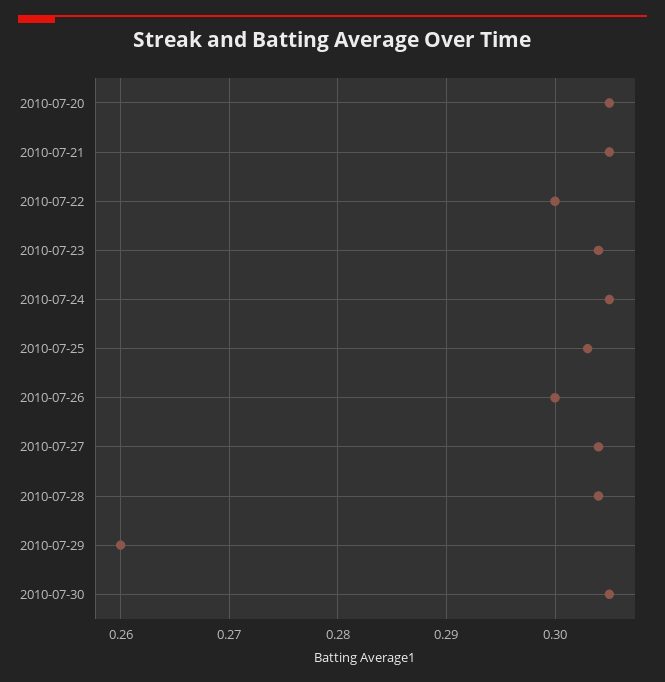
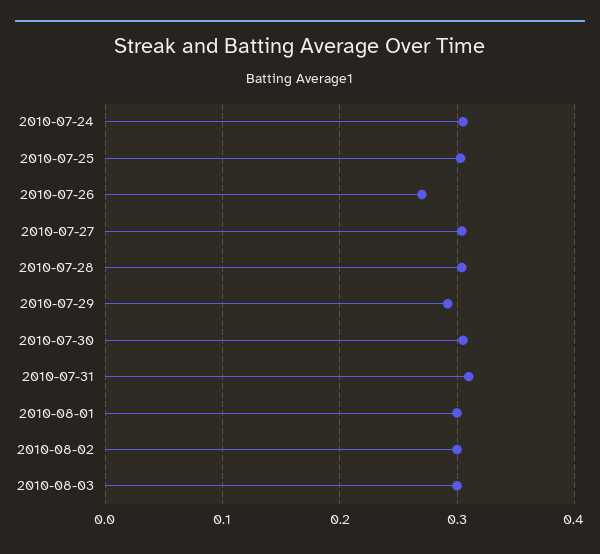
2010-07-20: 0.305 -> none
2010-07-21: 0.305 -> none
2010-07-22: 0.3 -> none
2010-07-23: 0.304 -> none
2010-07-26: 0.3 -> 0.27
2010-07-29: 0.26 -> 0.29
2010-07-31: none -> 0.31
2010-08-01: none -> 0.3
2010-08-02: none -> 0.3
2010-08-03: none -> 0.3

